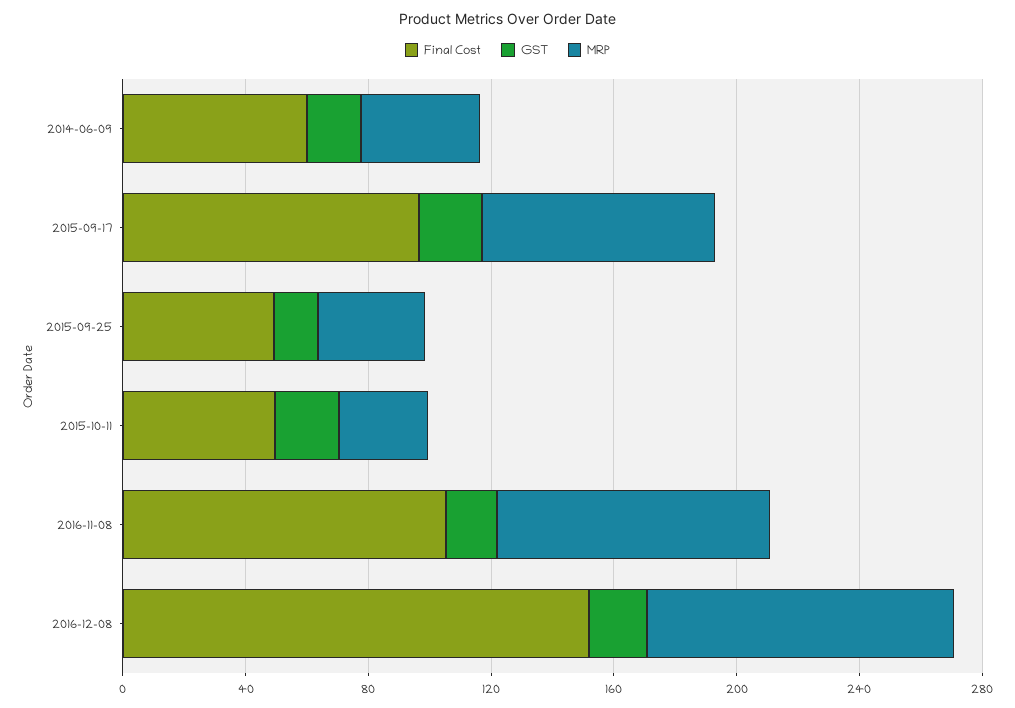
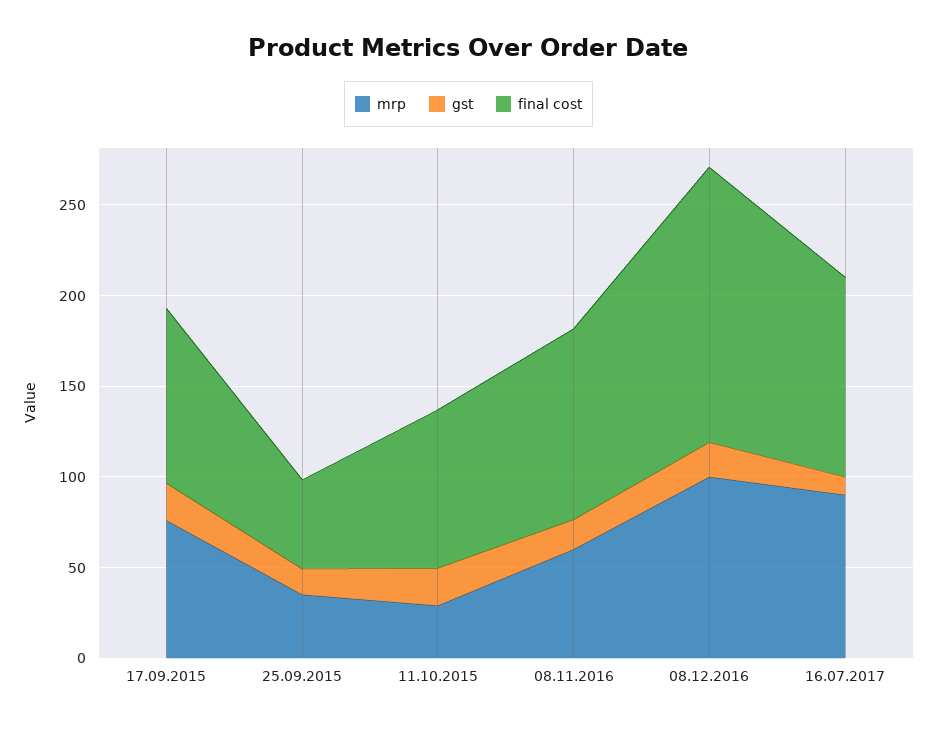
Final Cost, 2014-06-09: 60 -> none
GST, 2014-06-09: 20 -> none
MRP, 2014-06-09: 40 -> none
Final Cost, 2015-10-11: 50 -> 90
MRP, 2016-11-08: 90 -> 60
MRP, 16.07.2017: none -> 90
GST, 16.07.2017: none -> 10
Final Cost, 16.07.2017: none -> 110

